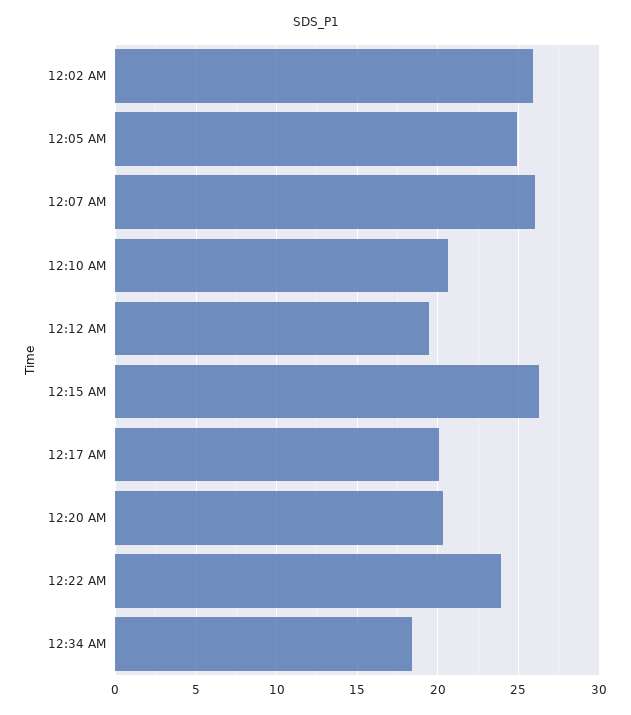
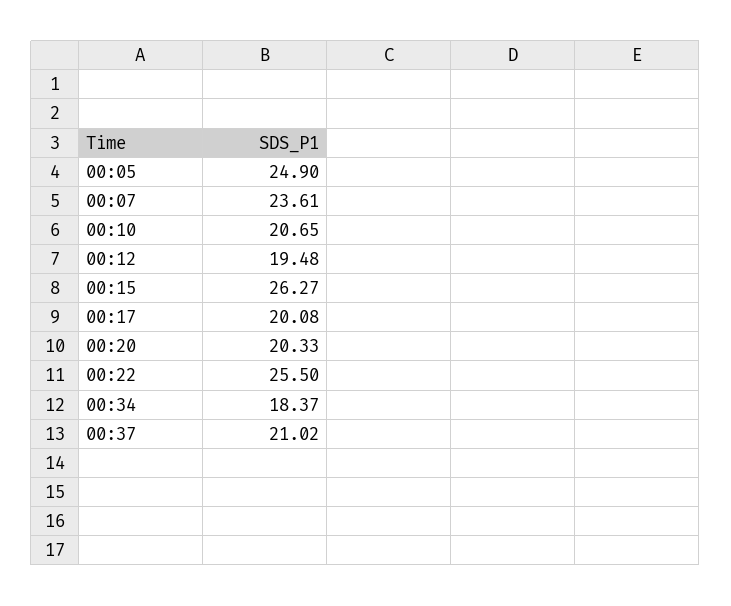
12:02 AM: 26 -> none
12:07 AM: 26 -> 23.61
12:22 AM: 24 -> 25.5
00:37: none -> 21.02

